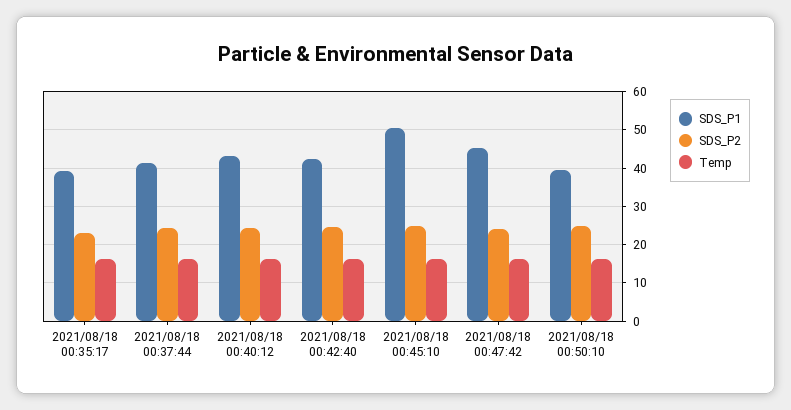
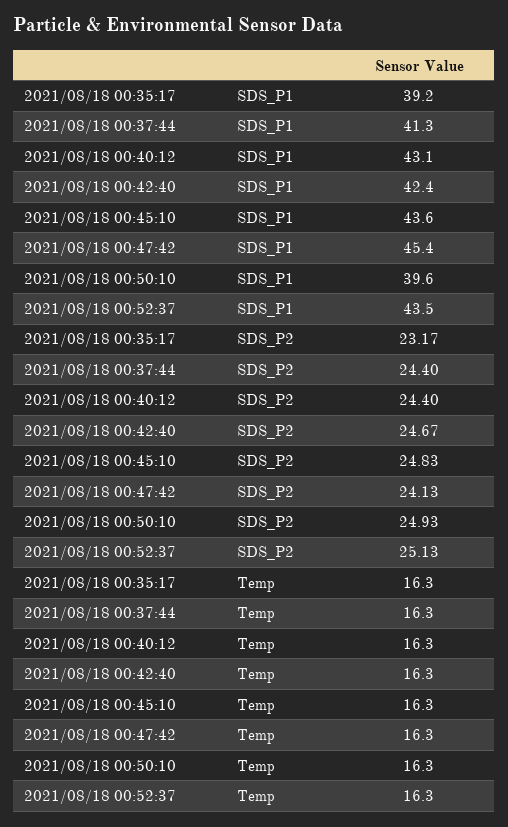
SDS_P1, 2021/08/18 00:45:10: 50 -> 43.6
SDS_P1, 2021/08/18 00:52:37: none -> 43.5
SDS_P2, 2021/08/18 00:52:37: none -> 25.13
Temp, 2021/08/18 00:52:37: none -> 16.3

